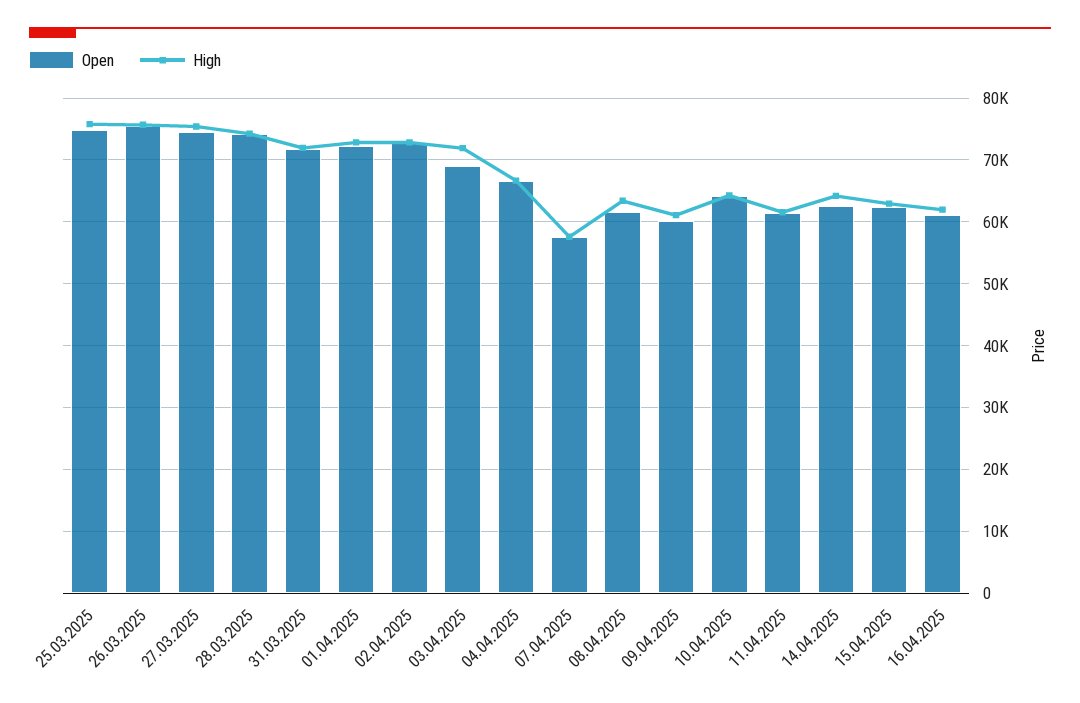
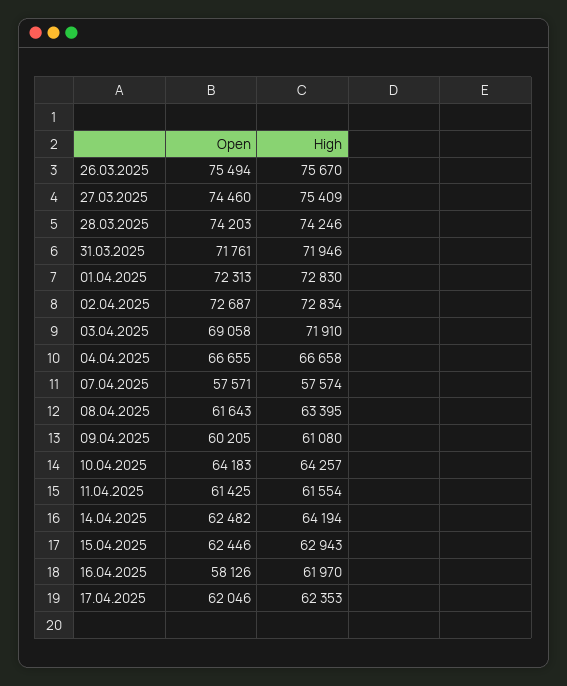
Open, 25.03.2025: 75000 -> none
High, 25.03.2025: 76000 -> none
Open, 16.04.2025: 61000 -> 58126
Open, 17.04.2025: none -> 62046
High, 17.04.2025: none -> 62353

